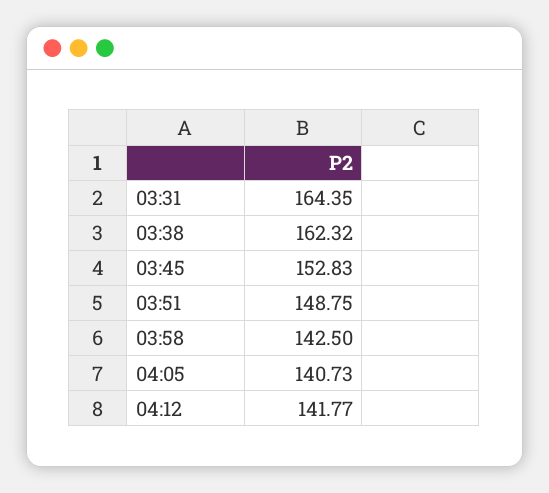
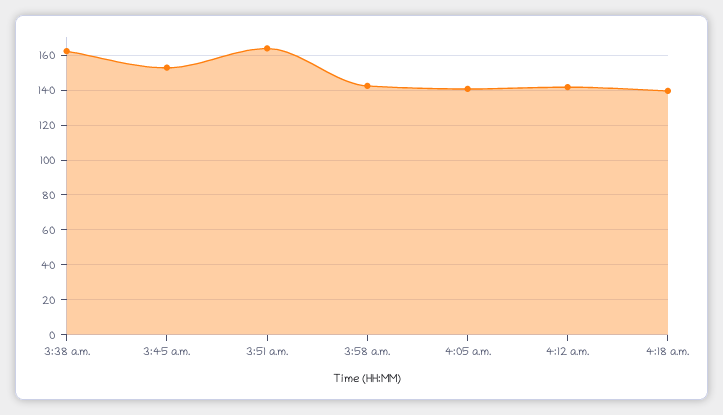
03:31: 164.35 -> none
03:51: 148.75 -> 165
4:18 a.m.: none -> 140

